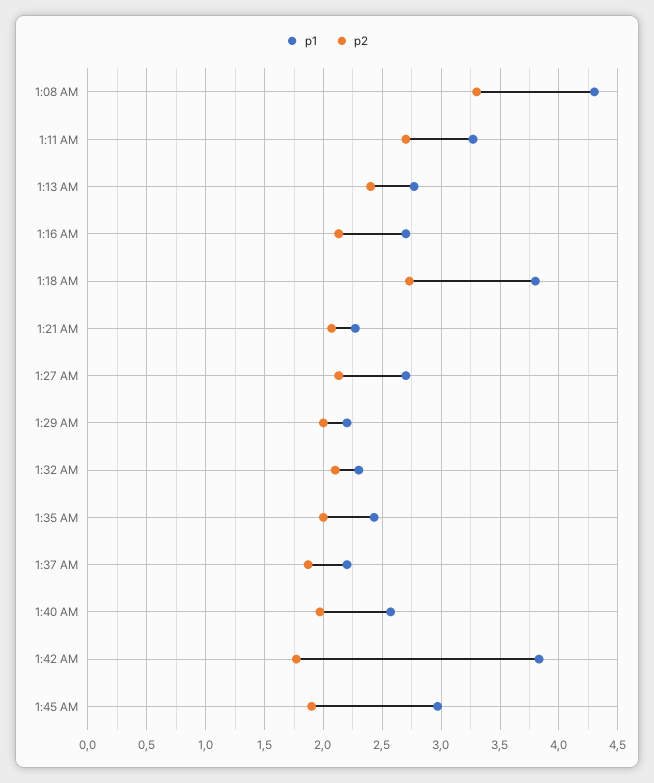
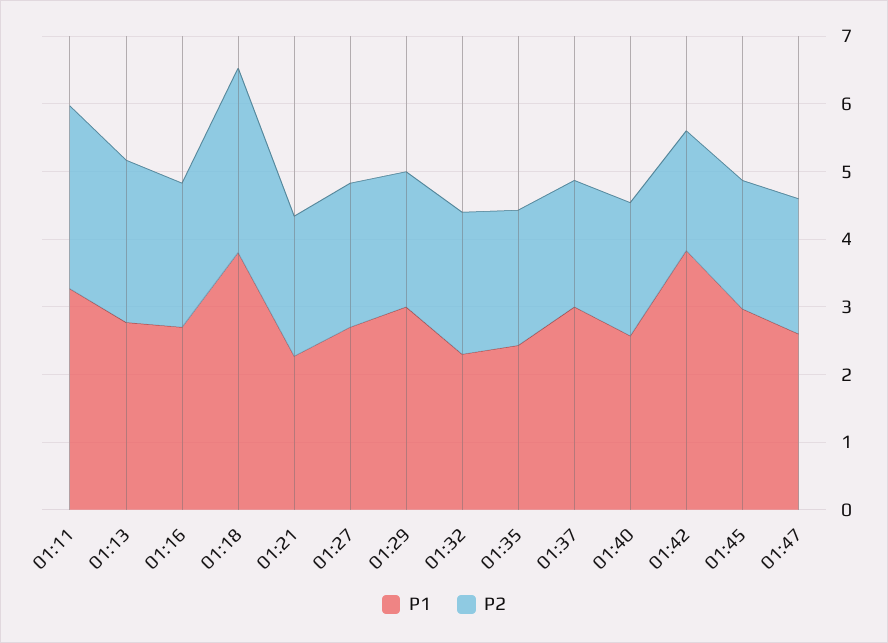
p1, 1:08 AM: 4.3 -> none
p2, 1:08 AM: 3.3 -> none
p1, 1:29 AM: 2.2 -> 3
p1, 1:37 AM: 2.2 -> 3
p1, 01:47: none -> 2.6
p2, 01:47: none -> 2

